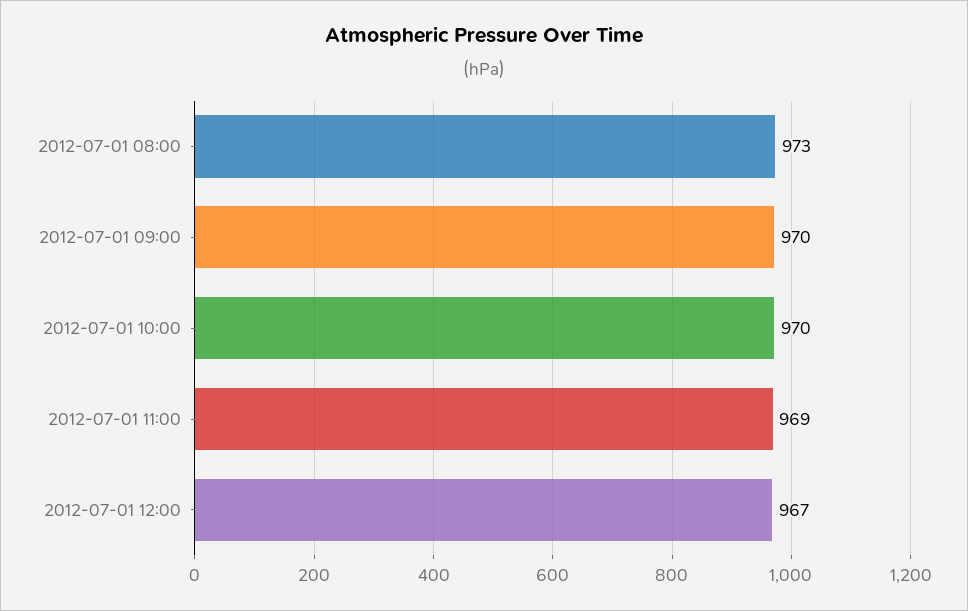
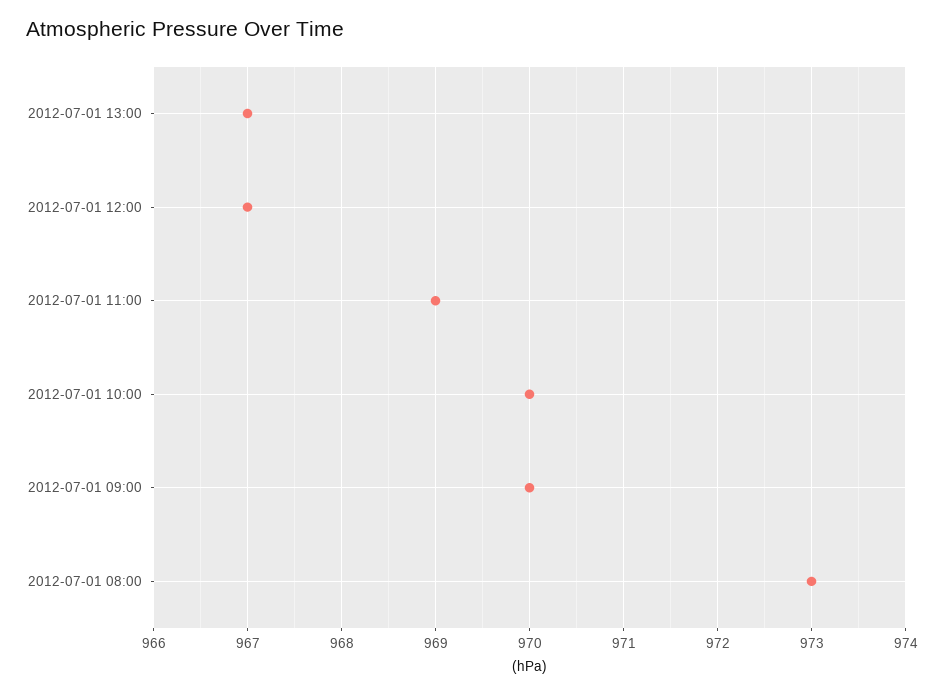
2012-07-01 13:00: none -> 967

